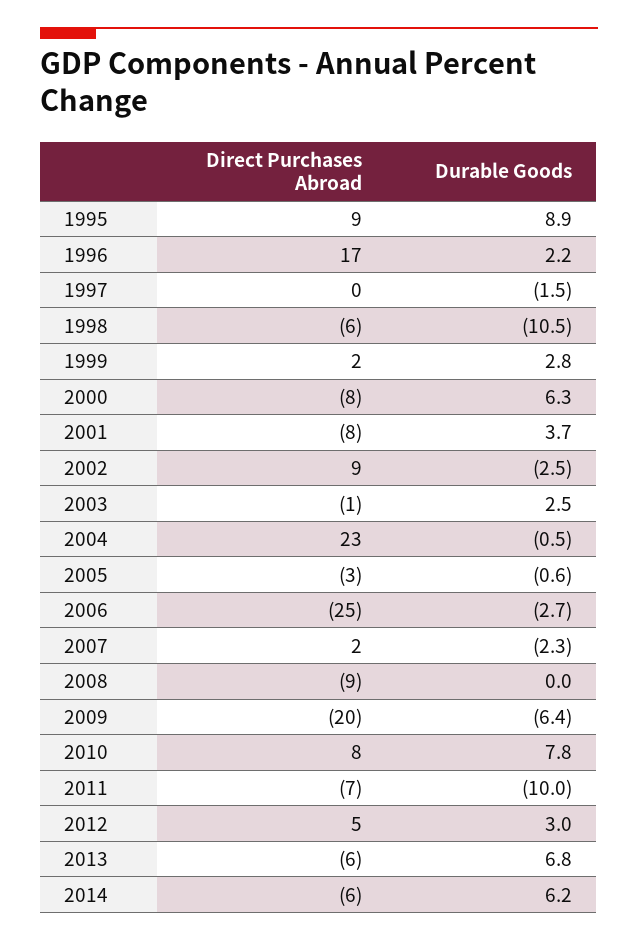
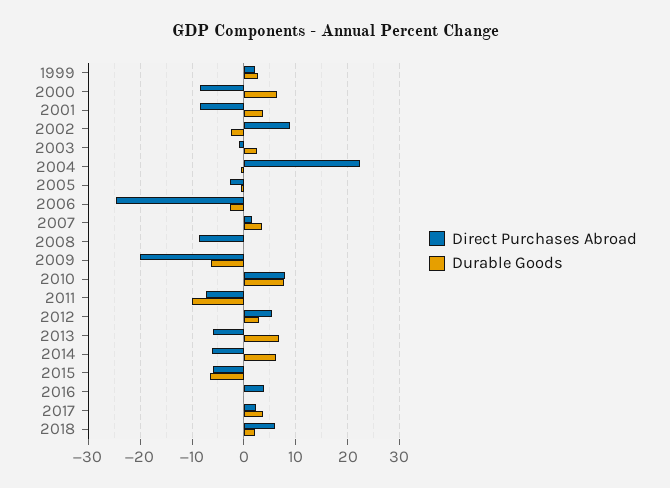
Direct Purchases Abroad, 1995: 9 -> none
Durable Goods, 1995: 8.9 -> none
Direct Purchases Abroad, 1996: 17 -> none
Durable Goods, 1996: 2.2 -> none
Direct Purchases Abroad, 1997: 0 -> none
Durable Goods, 1997: -1.5 -> none
Direct Purchases Abroad, 1998: -6 -> none
Durable Goods, 1998: -10.5 -> none
Durable Goods, 2007: -2.3 -> 4
Direct Purchases Abroad, 2015: none -> -6
Durable Goods, 2015: none -> -6
Direct Purchases Abroad, 2016: none -> 4
Durable Goods, 2016: none -> 0
Direct Purchases Abroad, 2017: none -> 2
Durable Goods, 2017: none -> 4
Direct Purchases Abroad, 2018: none -> 6
Durable Goods, 2018: none -> 2

